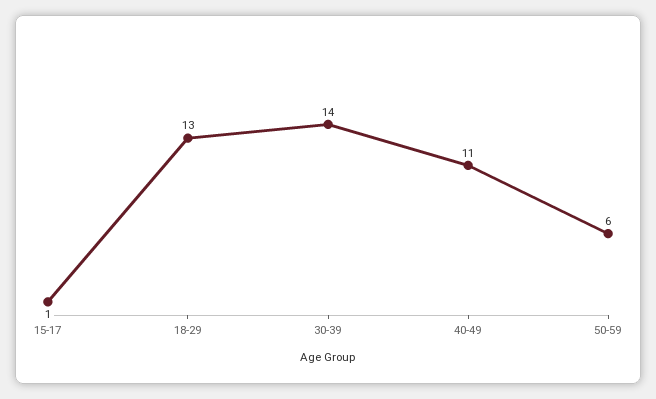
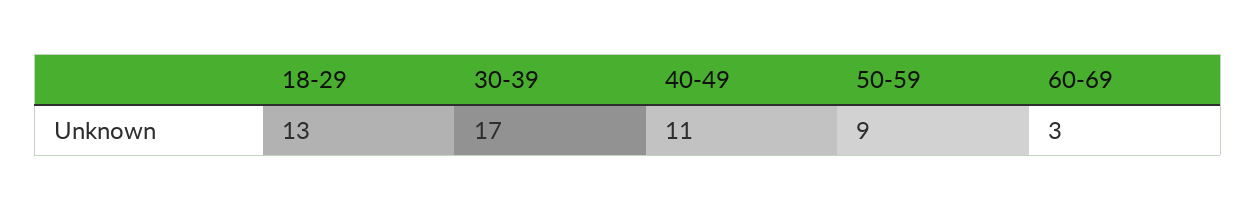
15-17: 1 -> none
30-39: 14 -> 17
50-59: 6 -> 9
60-69: none -> 3

